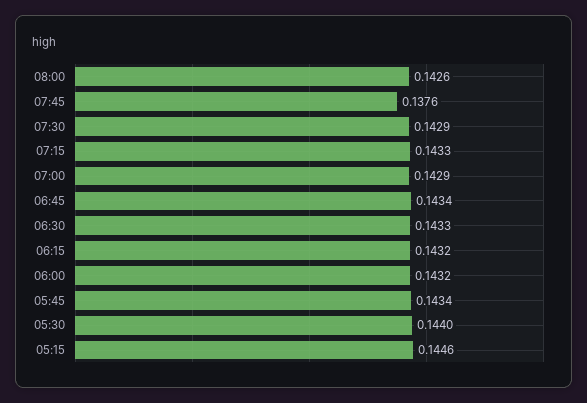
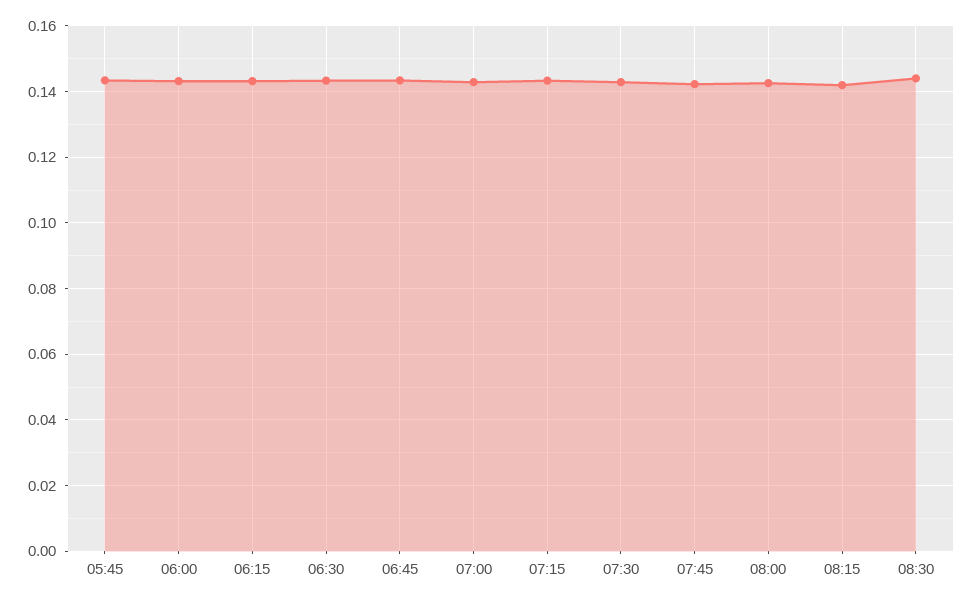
07:45: 0.1376 -> 0.142
05:30: 0.144 -> none
05:15: 0.1446 -> none
08:15: none -> 0.142
08:30: none -> 0.144

